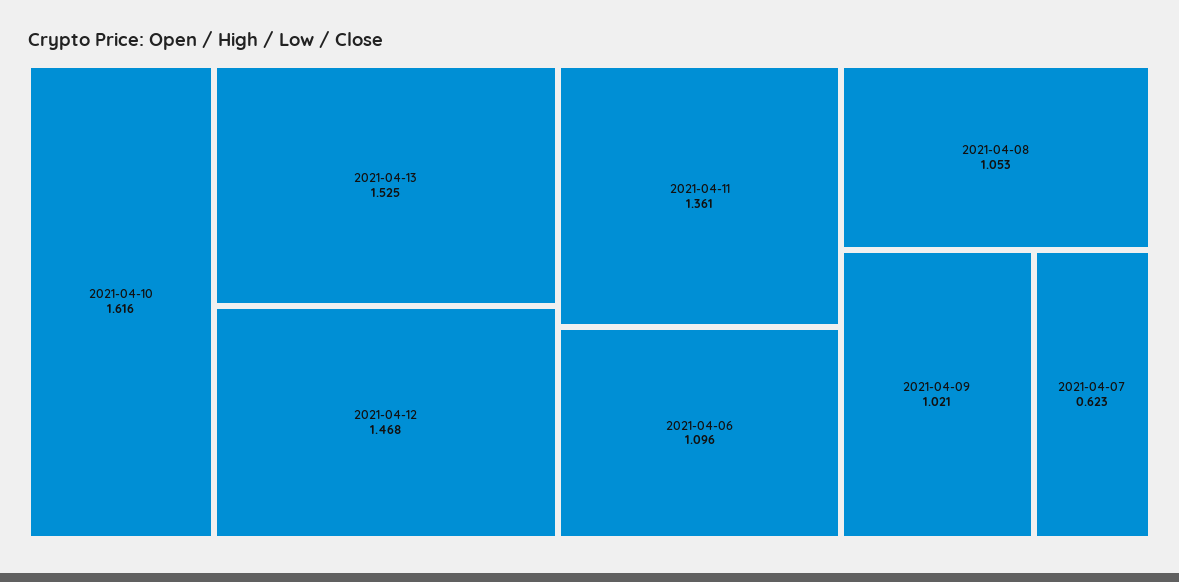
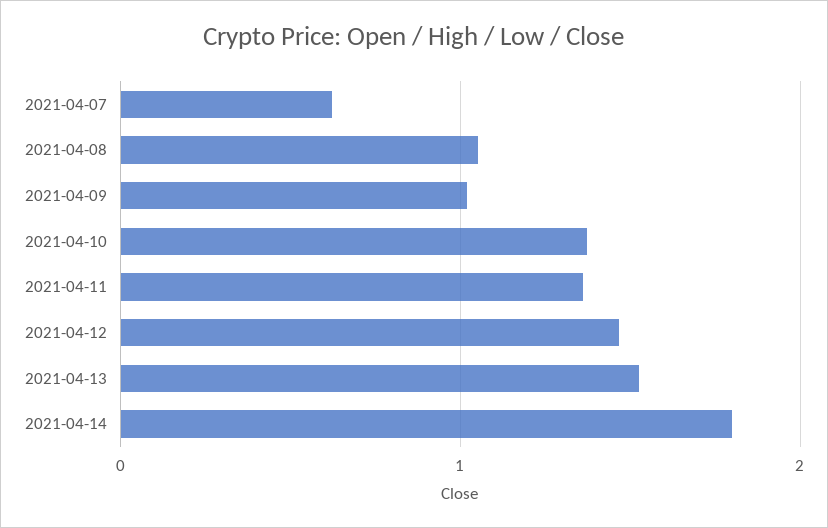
2021-04-10: 1.616 -> 1.4
2021-04-06: 1.096 -> none
2021-04-14: none -> 1.8

